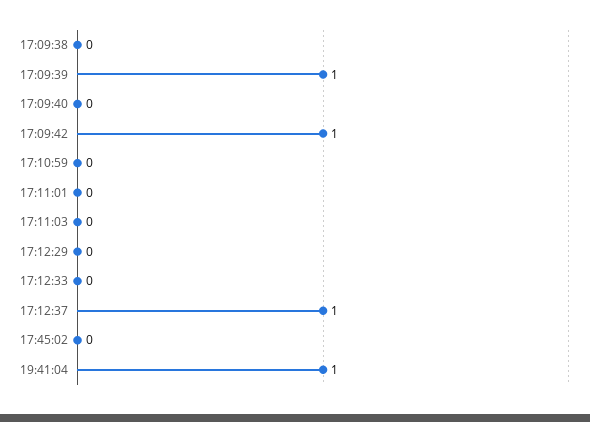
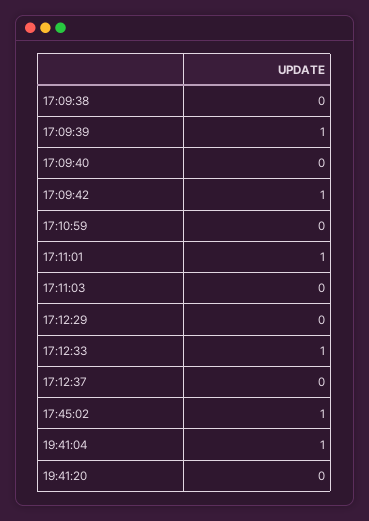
17:11:01: 0 -> 1
17:12:33: 0 -> 1
17:12:37: 1 -> 0
17:45:02: 0 -> 1
19:41:20: none -> 0

